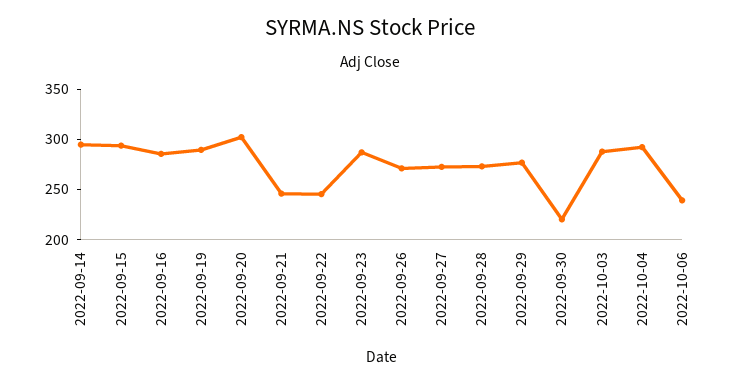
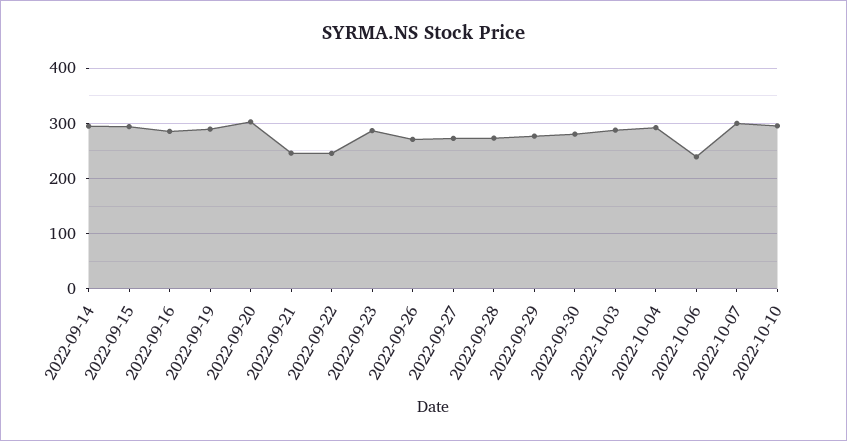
2022-09-30: 220 -> 280
2022-10-07: none -> 300
2022-10-10: none -> 300

